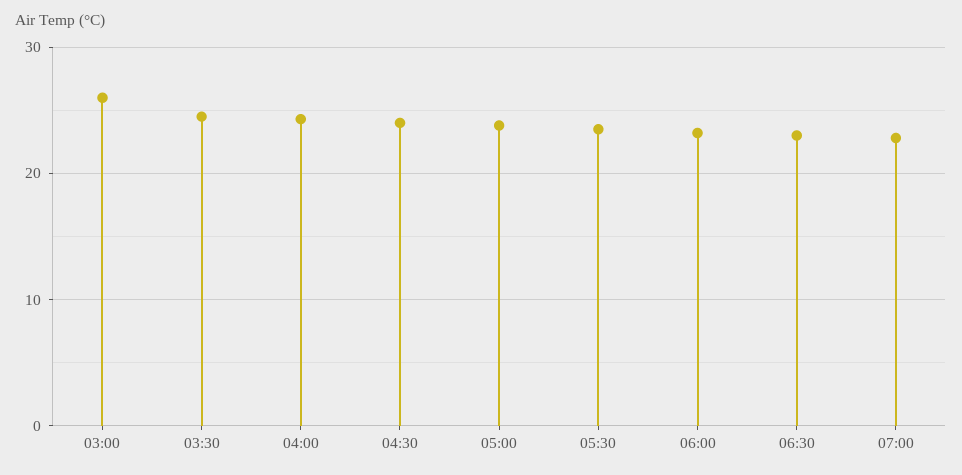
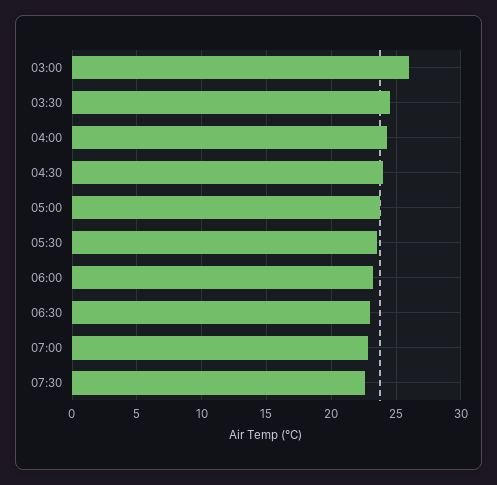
07:30: none -> 22.5

